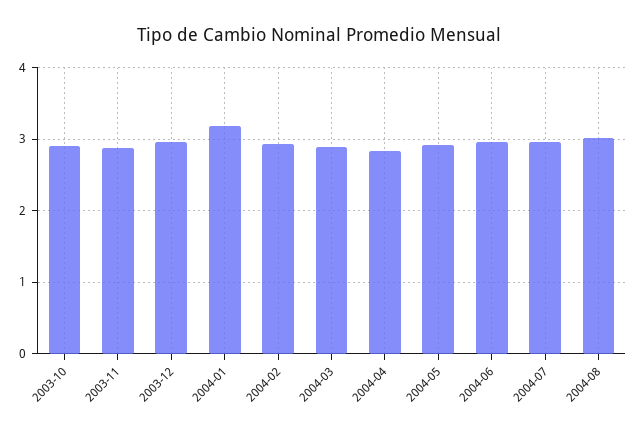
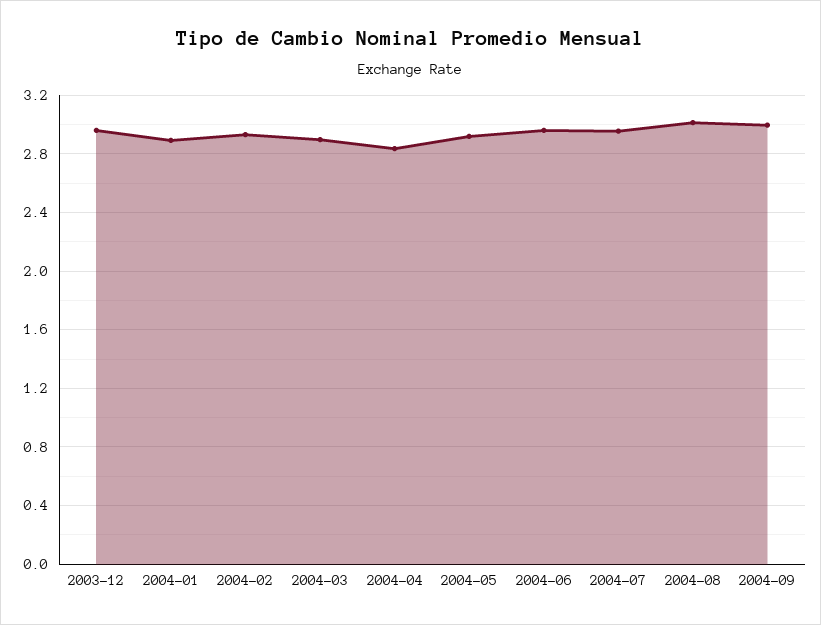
2003-10: 2.9 -> none
2003-11: 2.9 -> none
2004-01: 3.2 -> 2.9
2004-09: none -> 3

